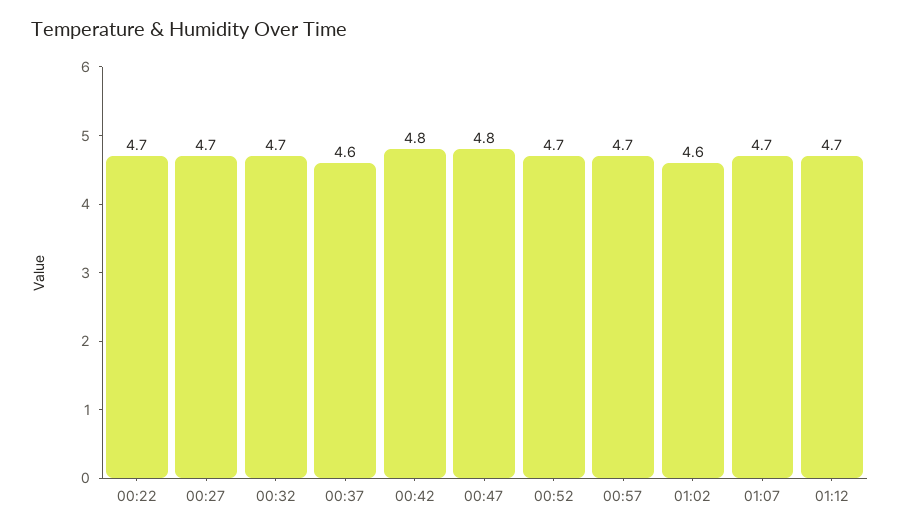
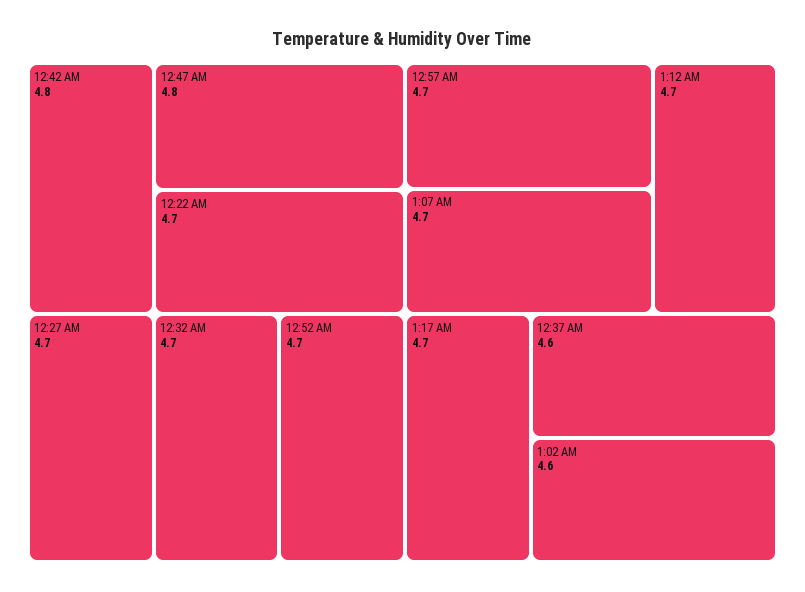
1:17 AM: none -> 4.7

